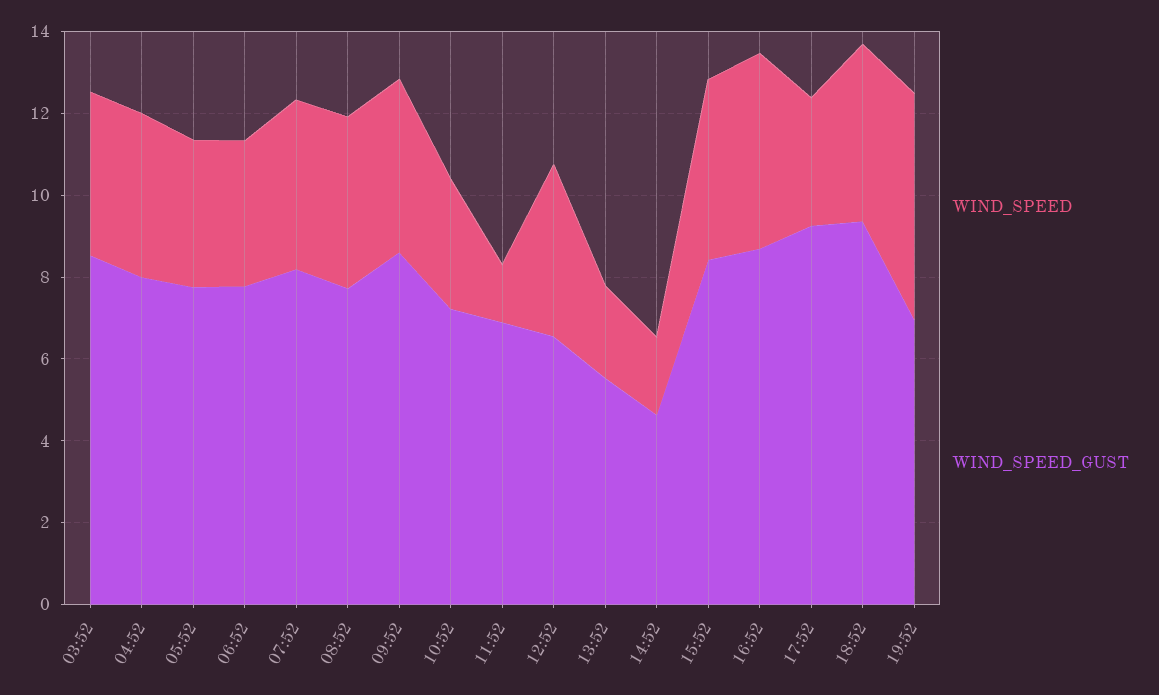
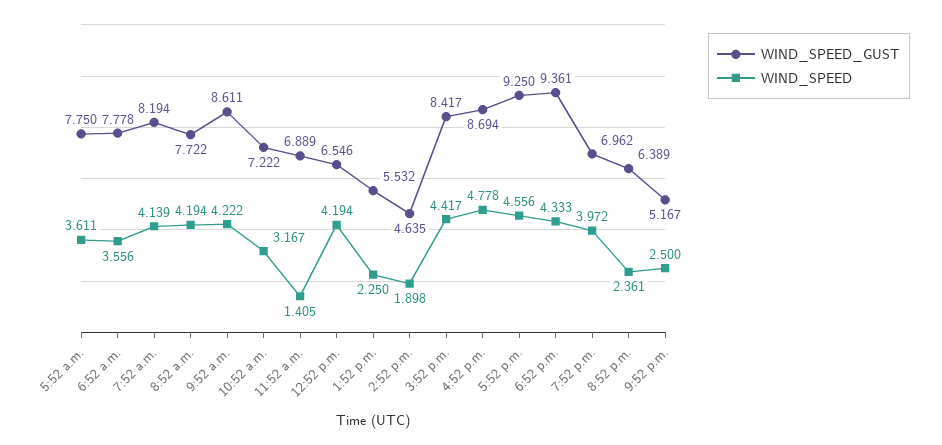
WIND_SPEED, 03:52: 4 -> none
WIND_SPEED_GUST, 03:52: 8.5 -> none
WIND_SPEED, 04:52: 4 -> none
WIND_SPEED_GUST, 04:52: 8 -> none
WIND_SPEED, 17:52: 3 -> 4.556
WIND_SPEED, 19:52: 5.5 -> 3.972
WIND_SPEED_GUST, 8:52 p.m.: none -> 6.389
WIND_SPEED, 8:52 p.m.: none -> 2.361
WIND_SPEED_GUST, 9:52 p.m.: none -> 5.167
WIND_SPEED, 9:52 p.m.: none -> 2.5

